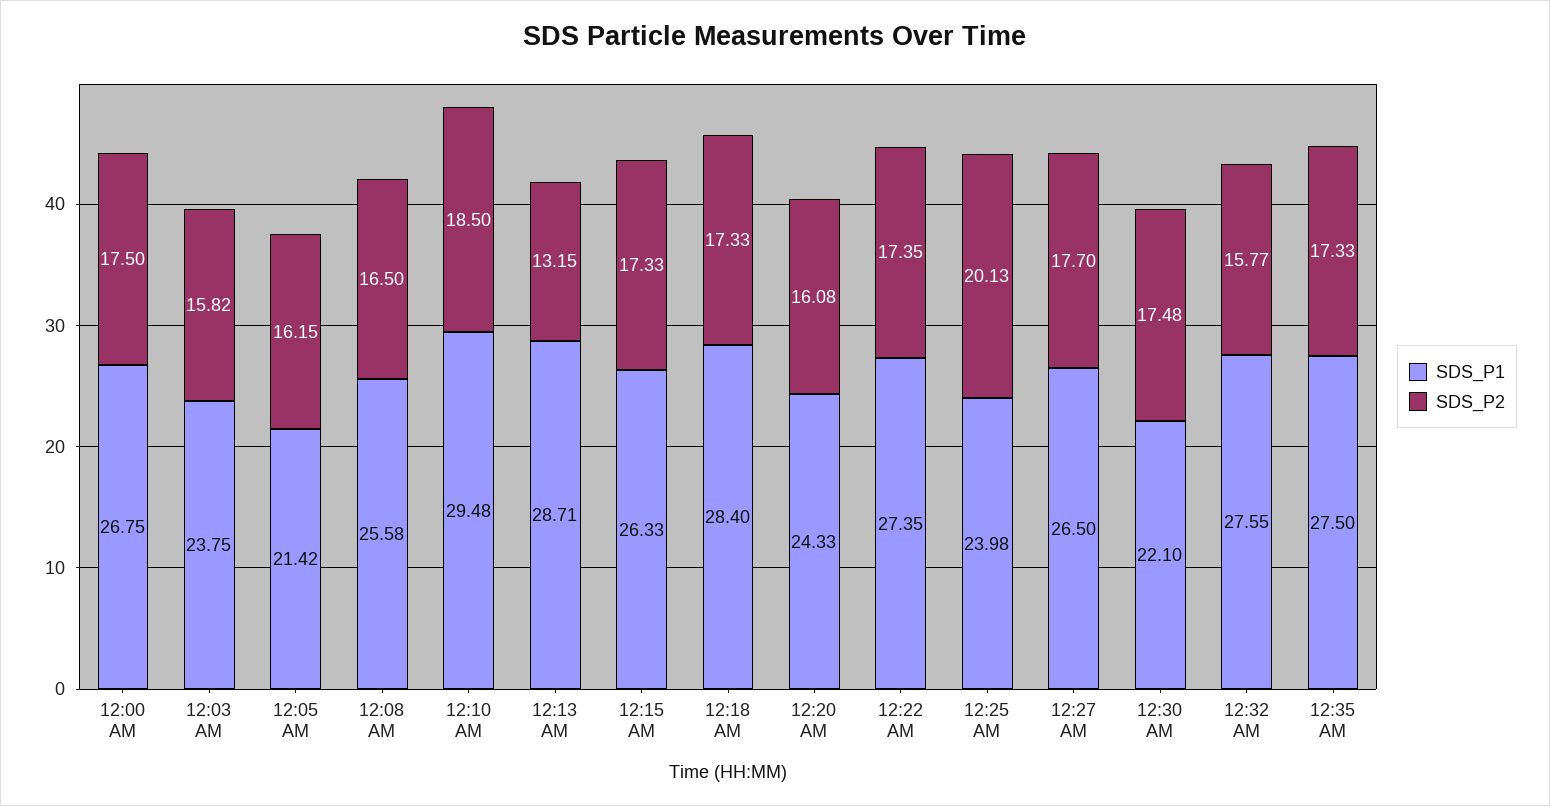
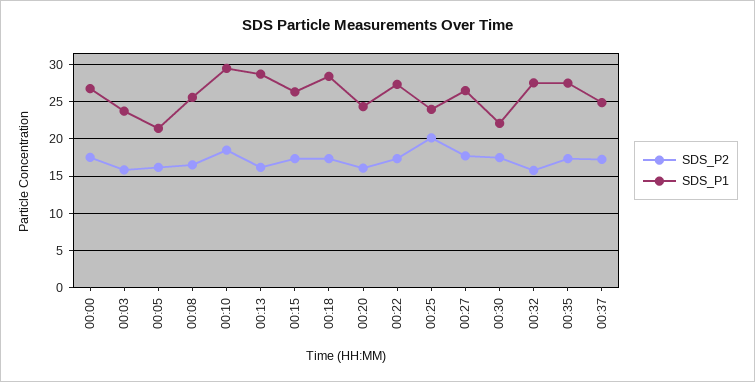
SDS_P2, 12:13 AM: 13.15 -> 16
SDS_P2, 00:37: none -> 17
SDS_P1, 00:37: none -> 25

